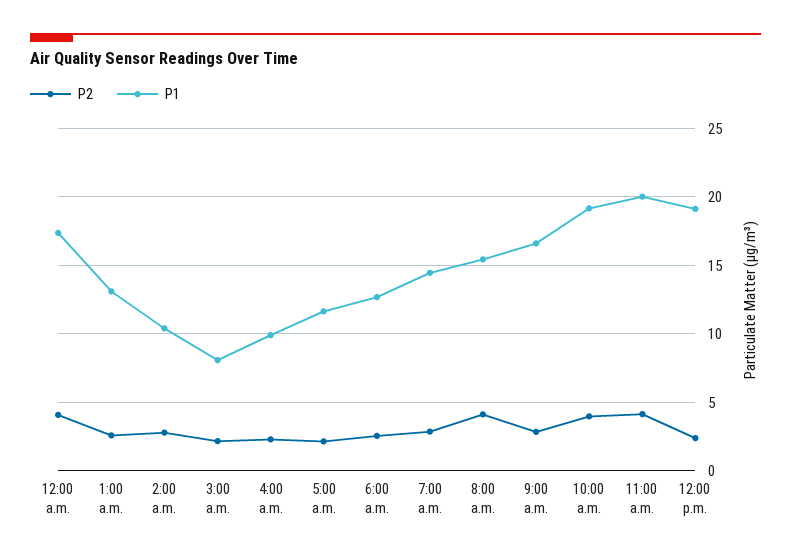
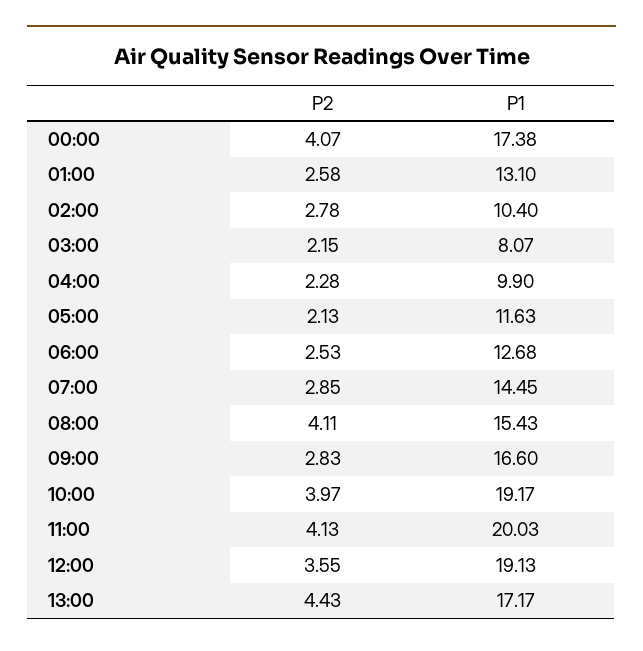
P2, 12:00 p.m.: 2.5 -> 3.55
P2, 13:00: none -> 4.43
P1, 13:00: none -> 17.17

